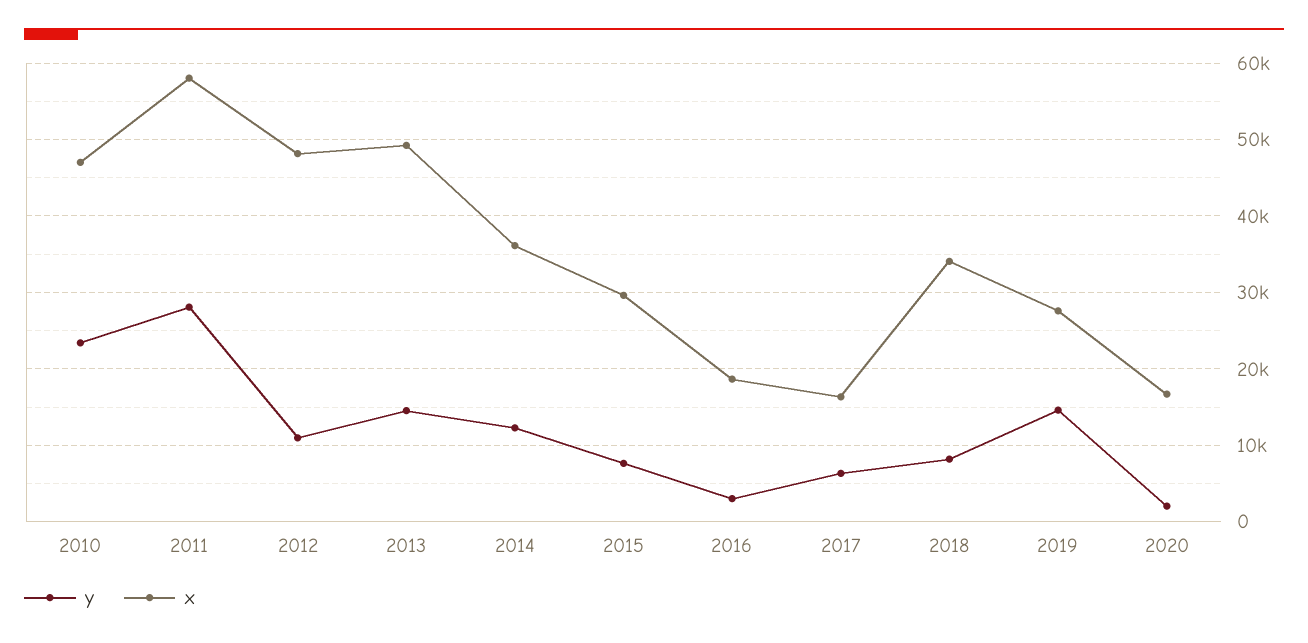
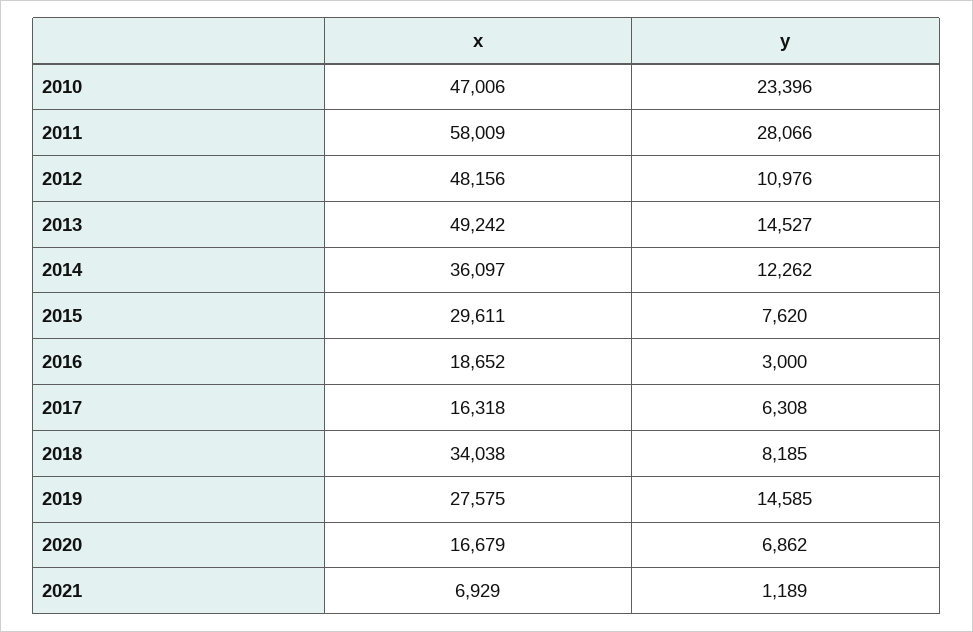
y, 2020: 2000 -> 6862
x, 2021: none -> 6929
y, 2021: none -> 1189

